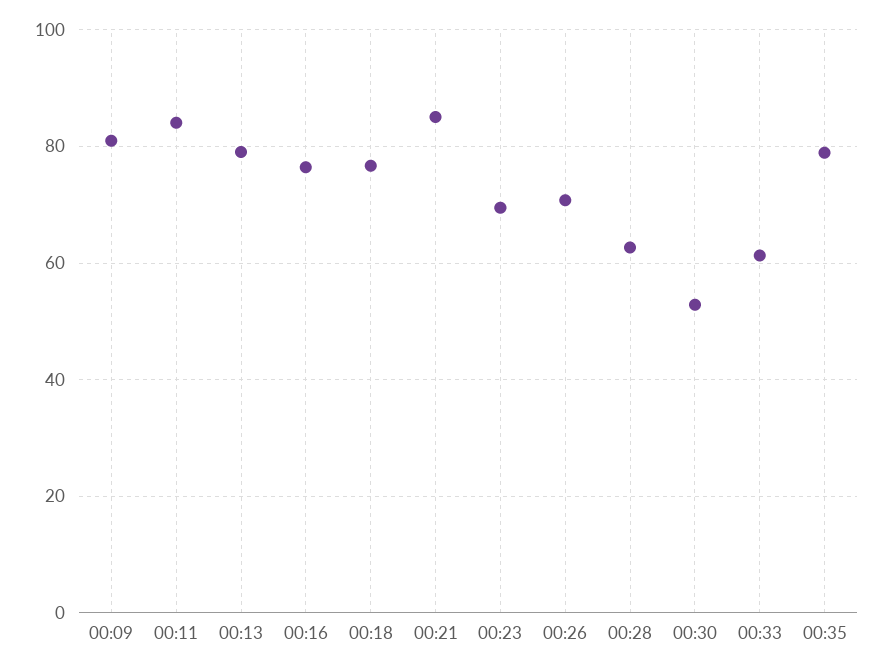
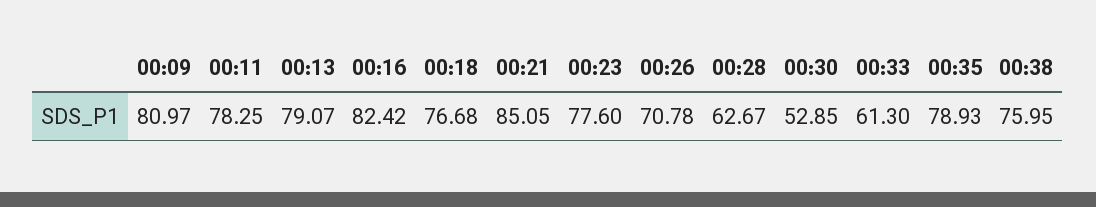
00:11: 84 -> 78.25
00:16: 76 -> 82.42
00:23: 70 -> 77.6
00:38: none -> 75.95

